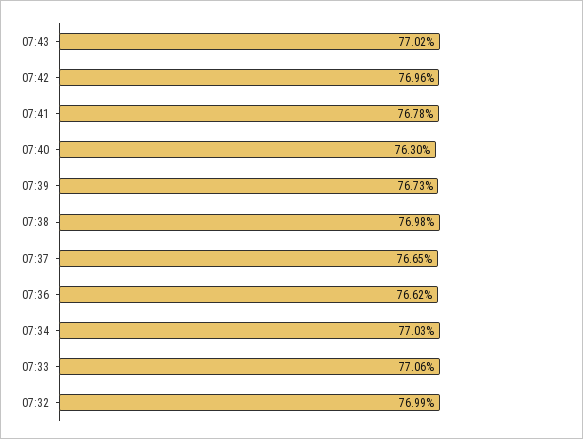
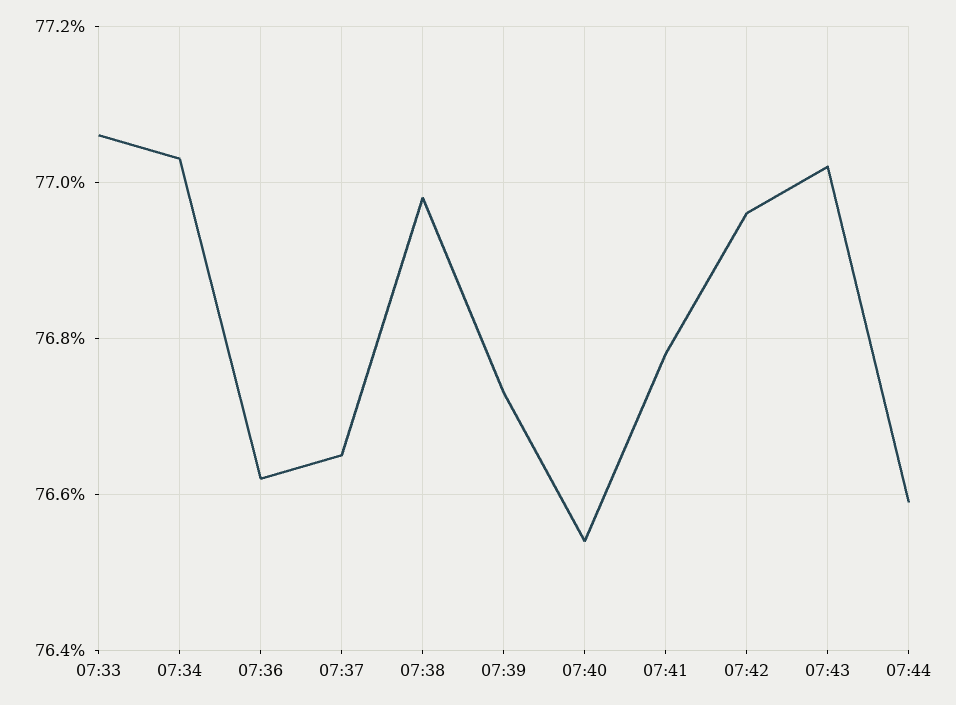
07:40: 76.3 -> 76.55
07:32: 76.99 -> none
07:44: none -> 76.6

